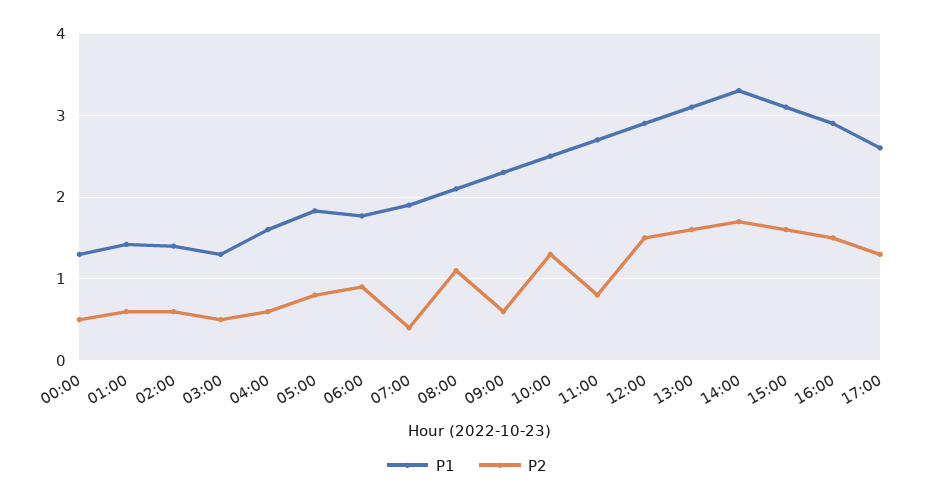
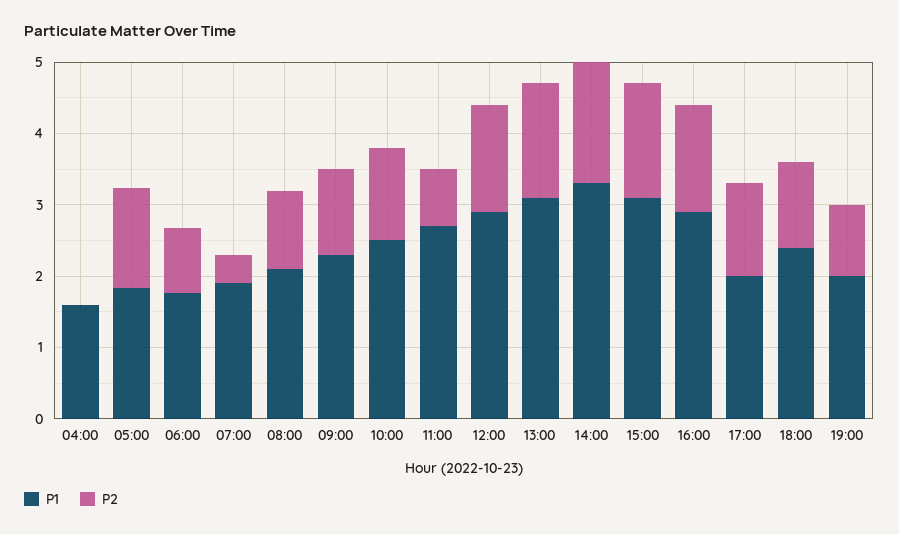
P1, 00:00: 1.3 -> none
P2, 00:00: 0.5 -> none
P1, 01:00: 1.4 -> none
P2, 01:00: 0.6 -> none
P1, 02:00: 1.4 -> none
P2, 02:00: 0.6 -> none
P1, 03:00: 1.3 -> none
P2, 03:00: 0.5 -> none
P2, 04:00: 0.6 -> 0
P2, 05:00: 0.8 -> 1.4
P2, 09:00: 0.6 -> 1.2
P1, 17:00: 2.6 -> 2
P1, 18:00: none -> 2.4
P2, 18:00: none -> 1.2
P1, 19:00: none -> 2
P2, 19:00: none -> 1

